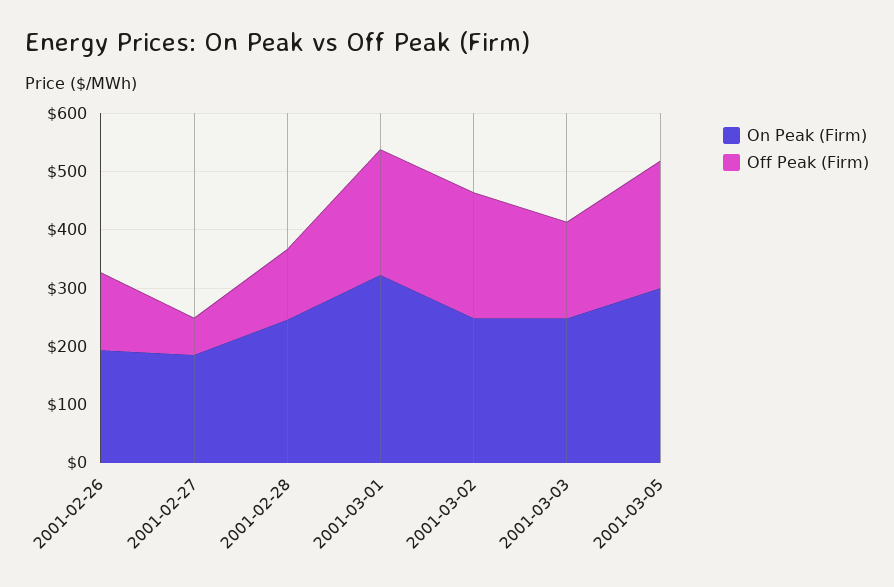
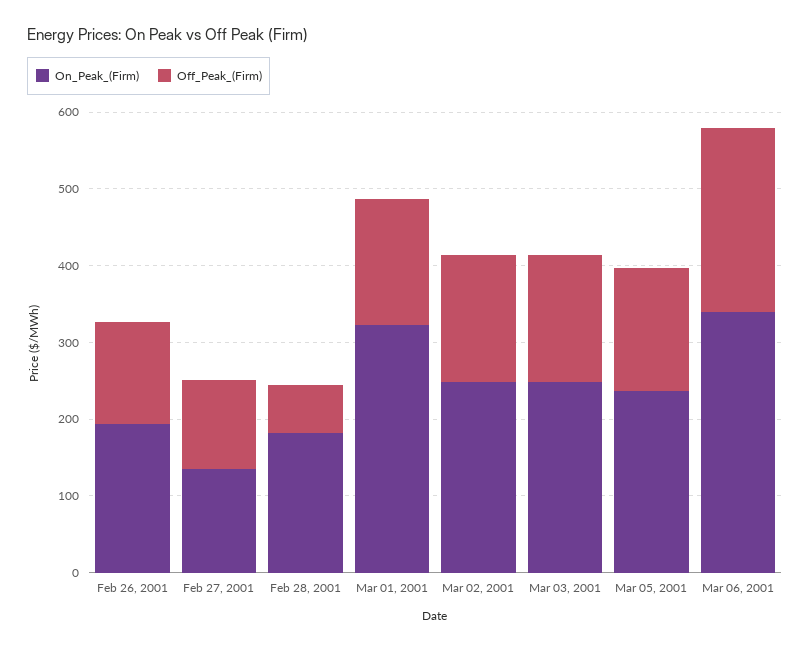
On Peak (Firm), 2001-02-27: 180 -> 140
Off Peak (Firm), 2001-02-27: 60 -> 120
On Peak (Firm), 2001-02-28: 240 -> 180
Off Peak (Firm), 2001-02-28: 120 -> 60
Off Peak (Firm), 2001-03-01: 220 -> 160
Off Peak (Firm), 2001-03-02: 220 -> 160
On Peak (Firm), 2001-03-05: 300 -> 240
Off Peak (Firm), 2001-03-05: 220 -> 160
On Peak (Firm), Mar 06, 2001: none -> 340
Off Peak (Firm), Mar 06, 2001: none -> 240

